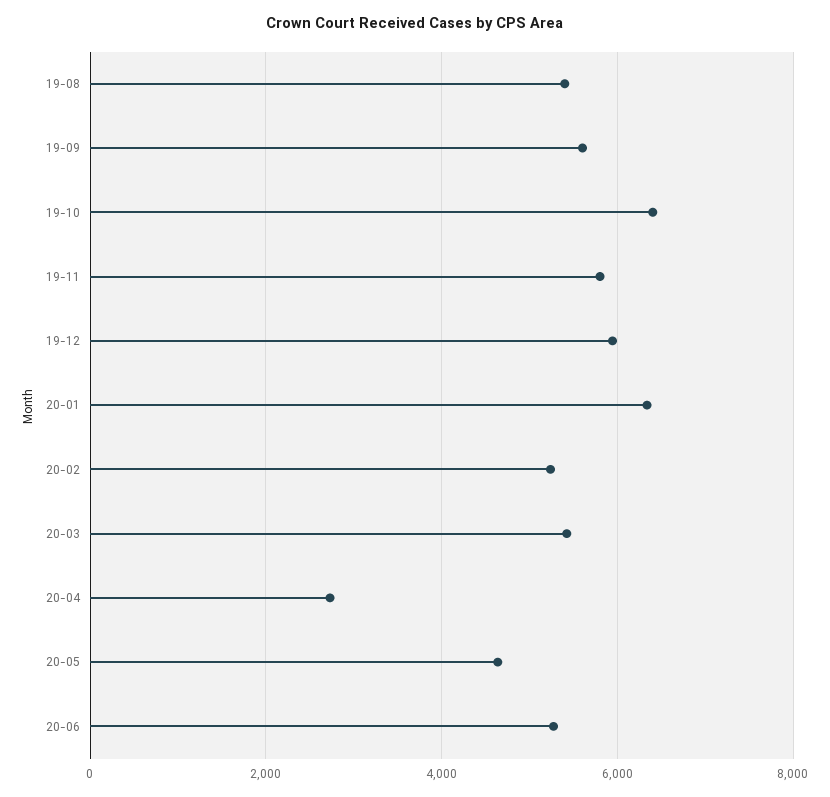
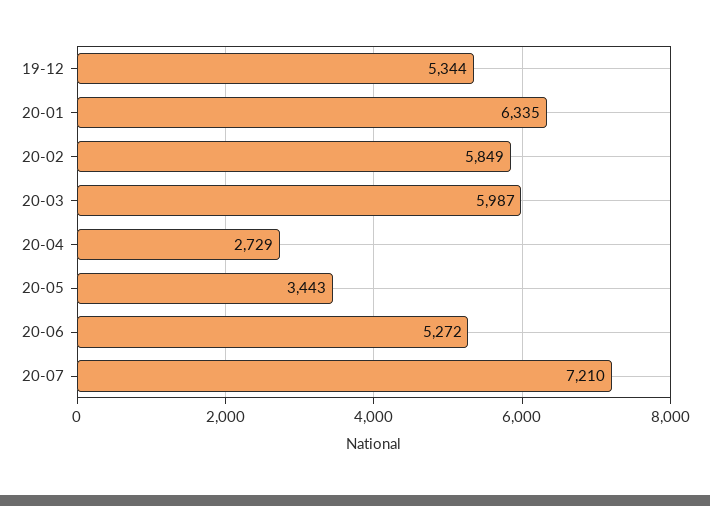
19-08: 5400 -> none
19-09: 5600 -> none
19-10: 6400 -> none
19-11: 5800 -> none
19-12: 6000 -> 5344
20-02: 5200 -> 5849
20-03: 5400 -> 5987
20-05: 4600 -> 3443
20-07: none -> 7210

